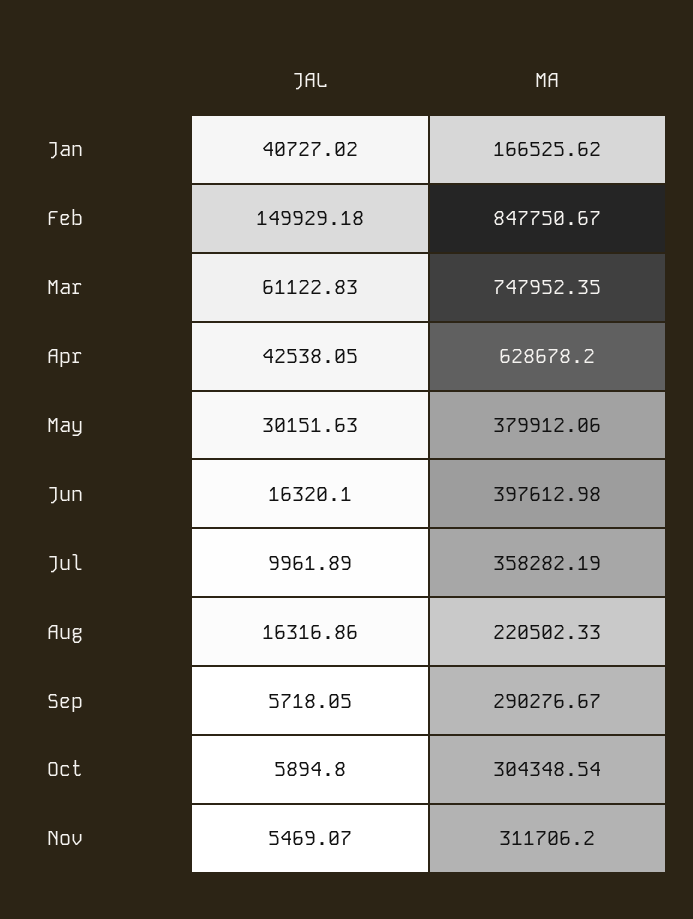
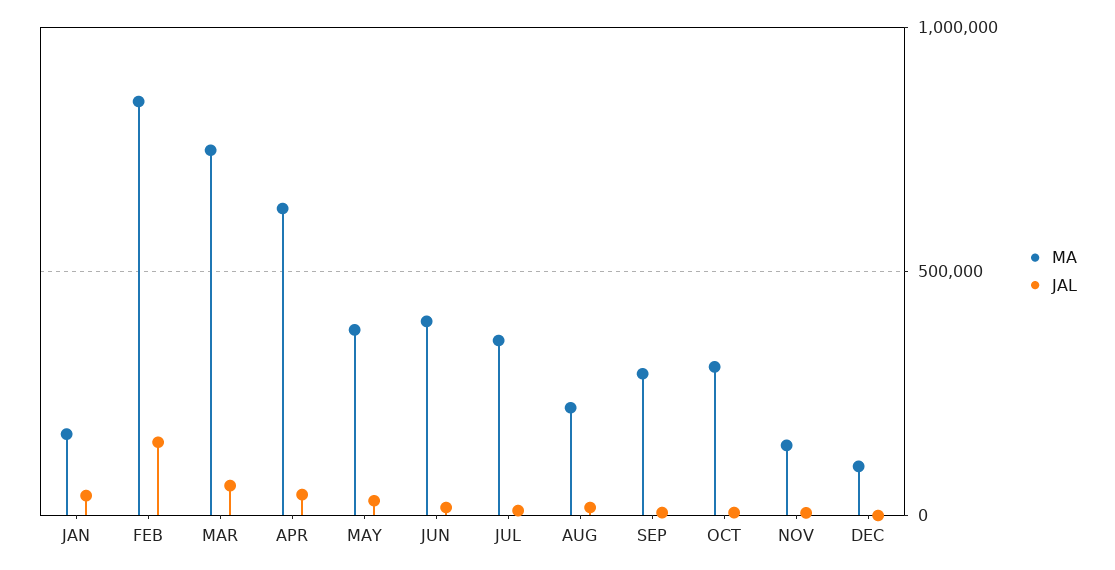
MA, Nov: 311706.2 -> 150000
MA, DEC: none -> 100000
JAL, DEC: none -> 0

